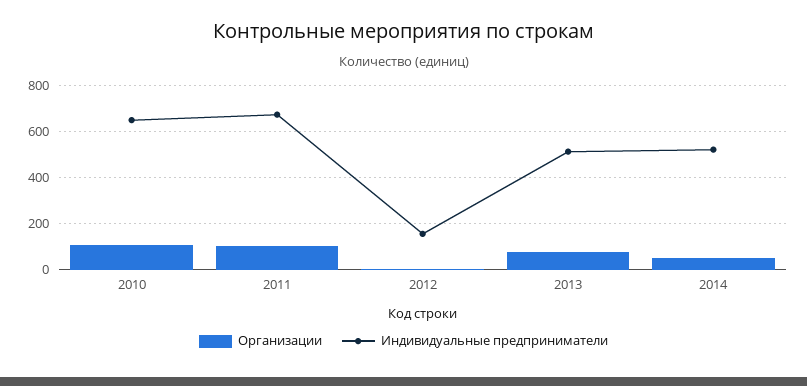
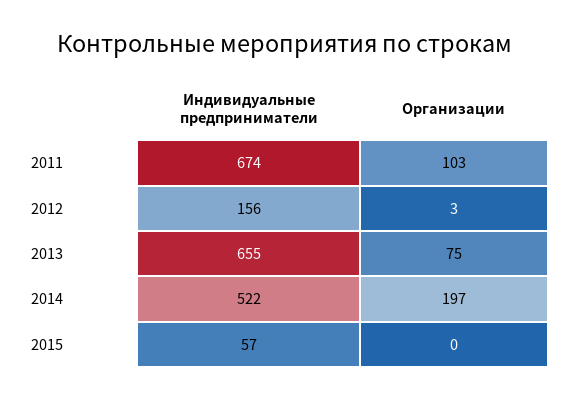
Организации, 2010: 100 -> none
Индивидуальные предприниматели, 2010: 650 -> none
Индивидуальные предприниматели, 2013: 500 -> 655
Организации, 2014: 50 -> 197
Индивидуальные предприниматели, 2015: none -> 57
Организации, 2015: none -> 0

